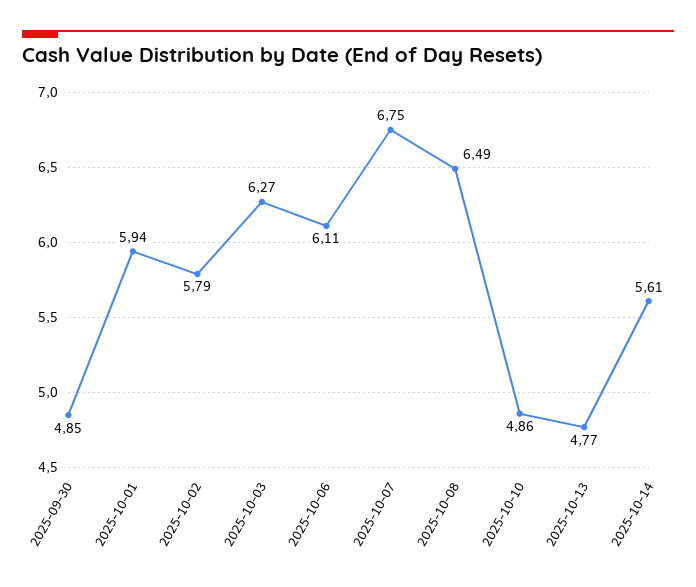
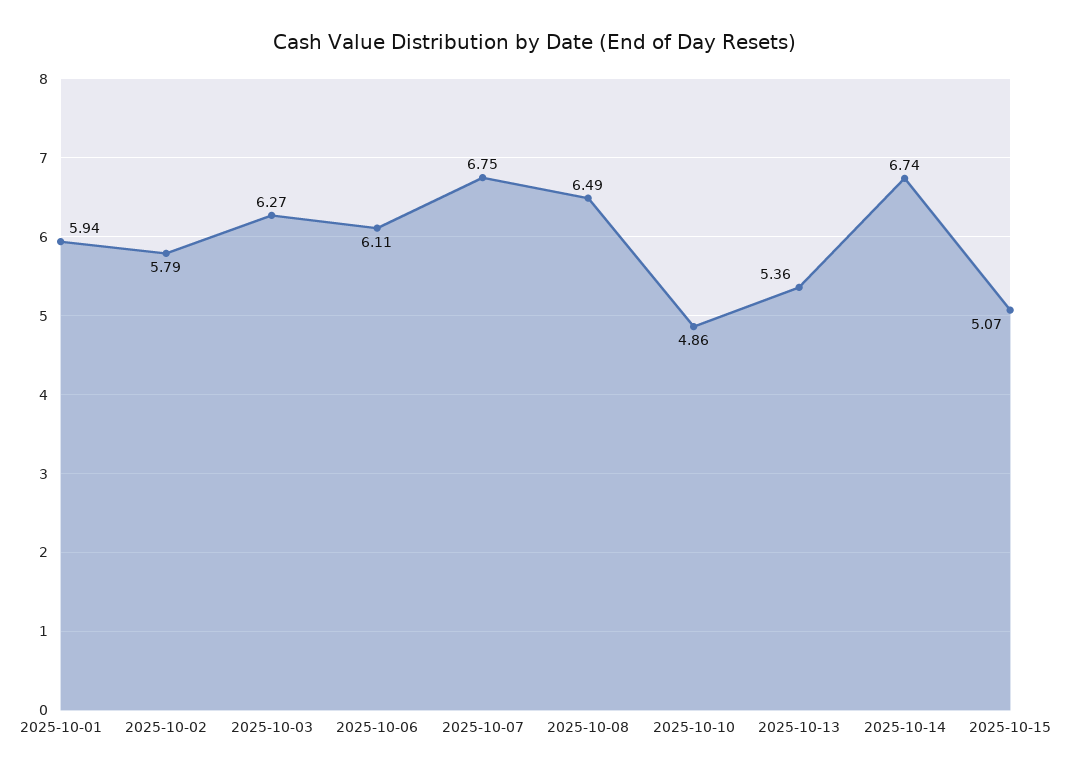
2025-09-30: 4.85 -> none
2025-10-13: 4.77 -> 5.36
2025-10-14: 5.61 -> 6.74
2025-10-15: none -> 5.07

